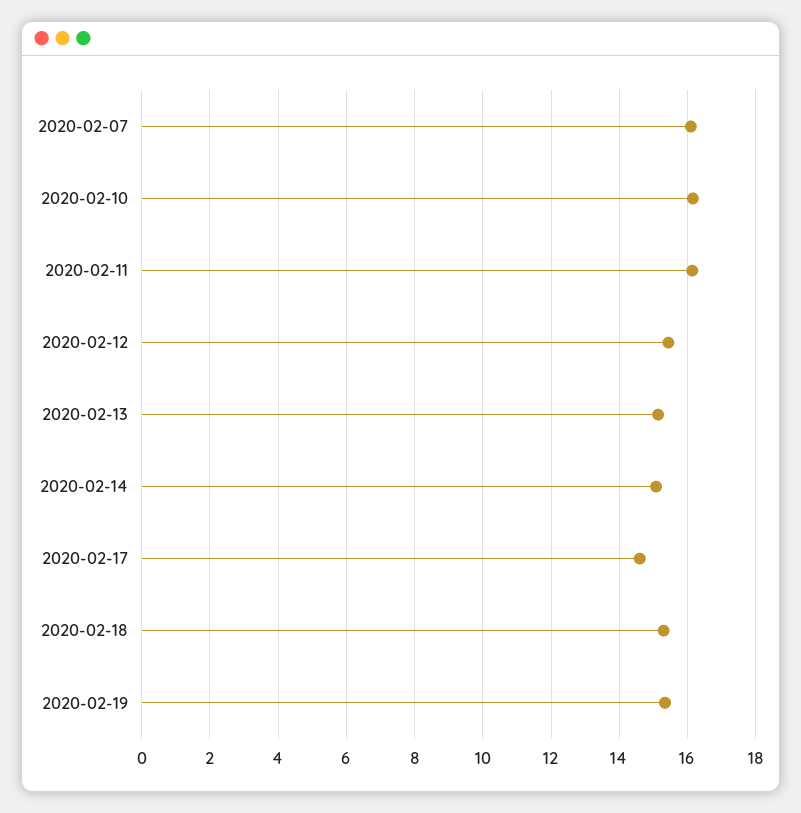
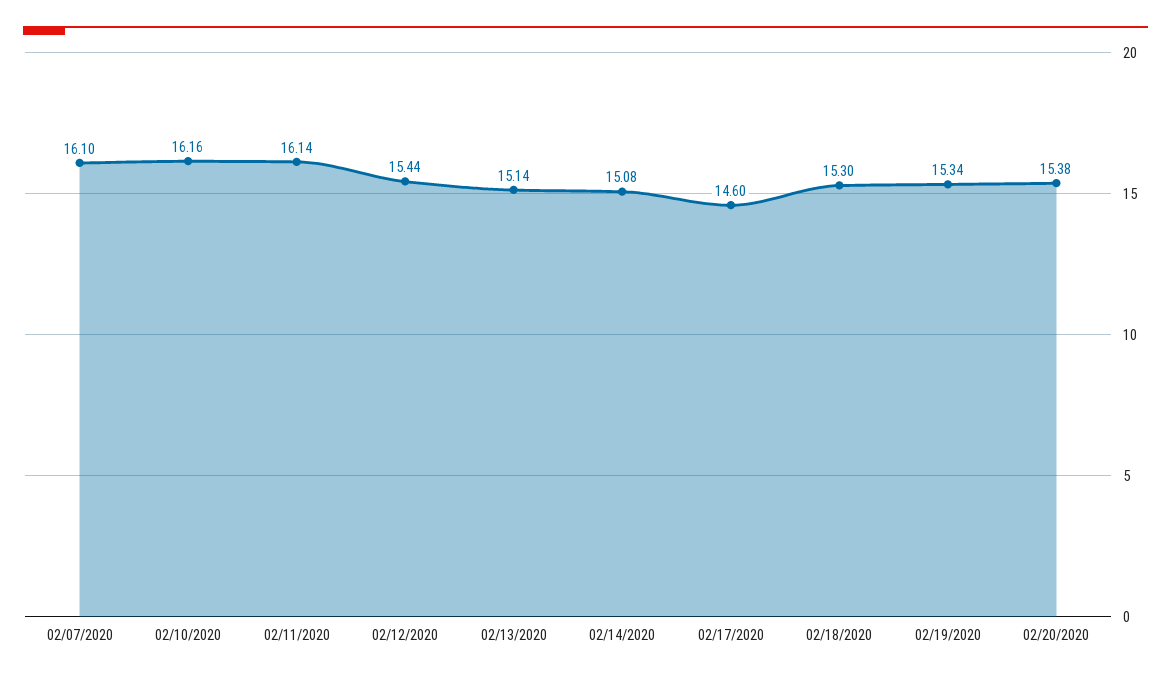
02/20/2020: none -> 15.38

